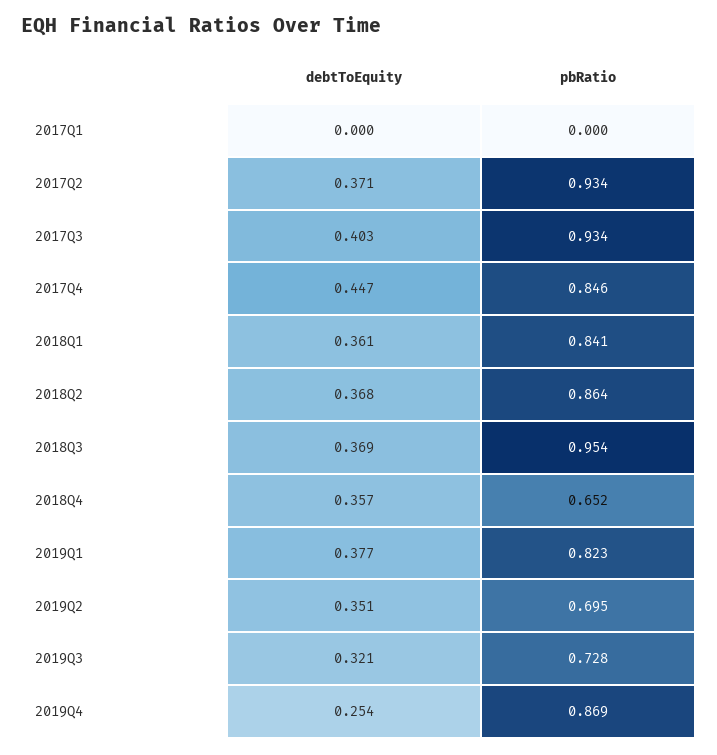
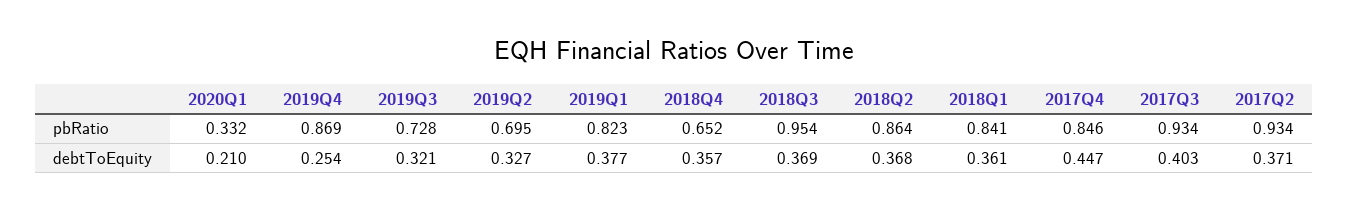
debtToEquity, 2017Q1: 0 -> none
pbRatio, 2017Q1: 0 -> none
debtToEquity, 2019Q2: 0.351 -> 0.327
pbRatio, 2020Q1: none -> 0.332
debtToEquity, 2020Q1: none -> 0.21

